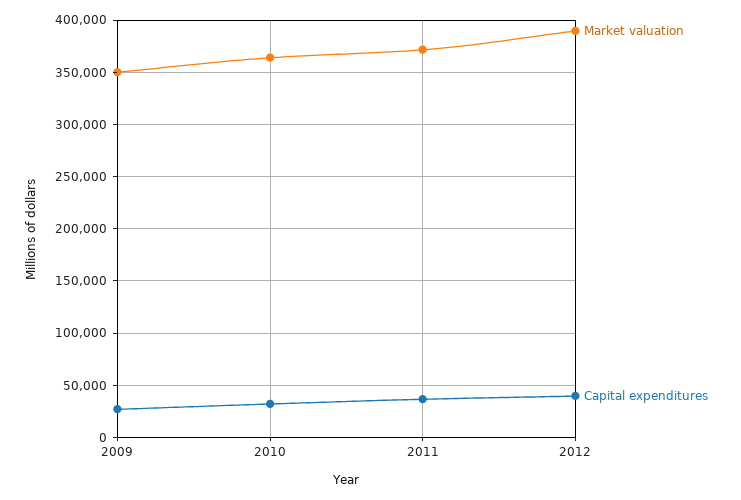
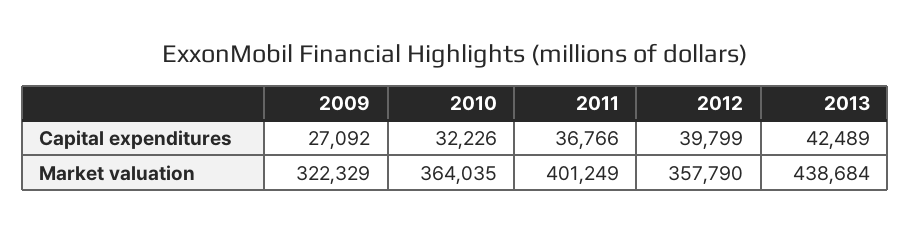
Market valuation, 2009: 350000 -> 322329
Market valuation, 2011: 370000 -> 401249
Market valuation, 2012: 390000 -> 357790
Capital expenditures, 2013: none -> 42489
Market valuation, 2013: none -> 438684

